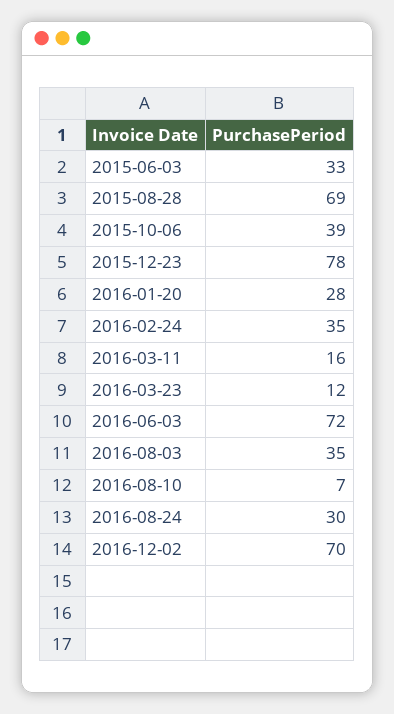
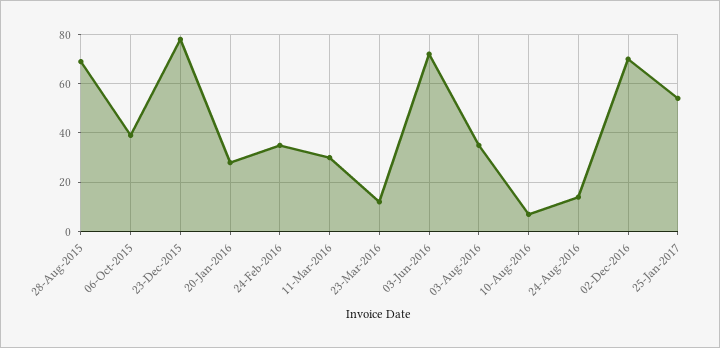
2015-06-03: 33 -> none
2016-03-11: 16 -> 30
2016-08-24: 30 -> 15
25-Jan-2017: none -> 55

